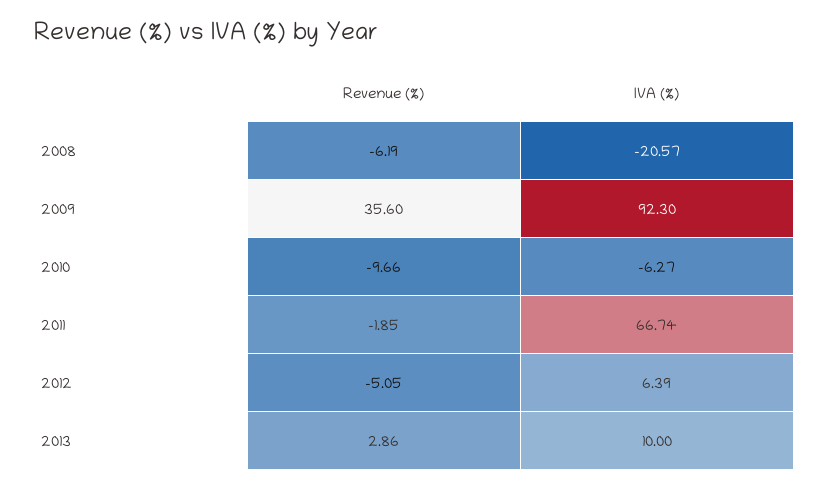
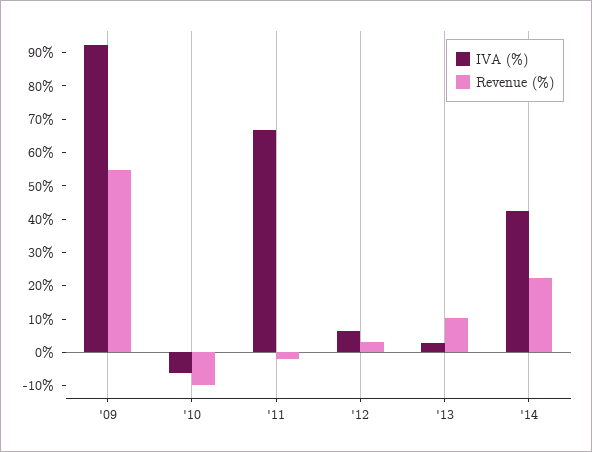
Revenue (%), 2008: -6.19 -> none
IVA (%), 2008: -20.57 -> none
Revenue (%), 2009: 35.6 -> 55
Revenue (%), 2012: -5.05 -> 2.5
Revenue (%), 2013: 2.86 -> 10
IVA (%), 2013: 10 -> 2.5
IVA (%), '14: none -> 42.5
Revenue (%), '14: none -> 22.5

